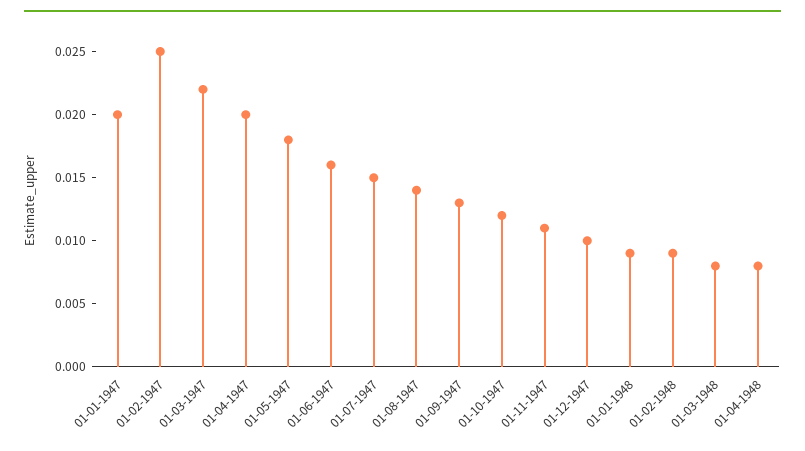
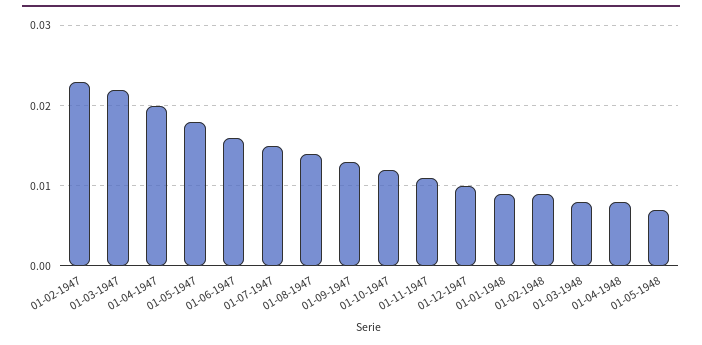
01-01-1947: 0.02 -> none
01-02-1947: 0.025 -> 0.023
01-05-1948: none -> 0.007

